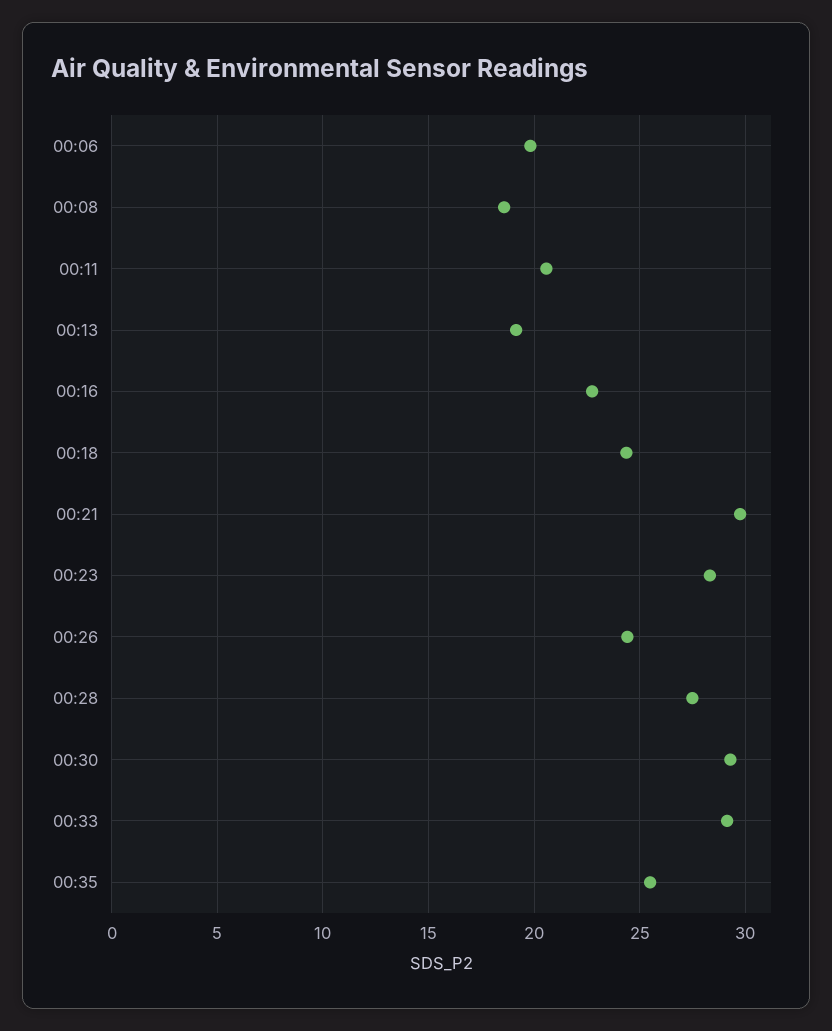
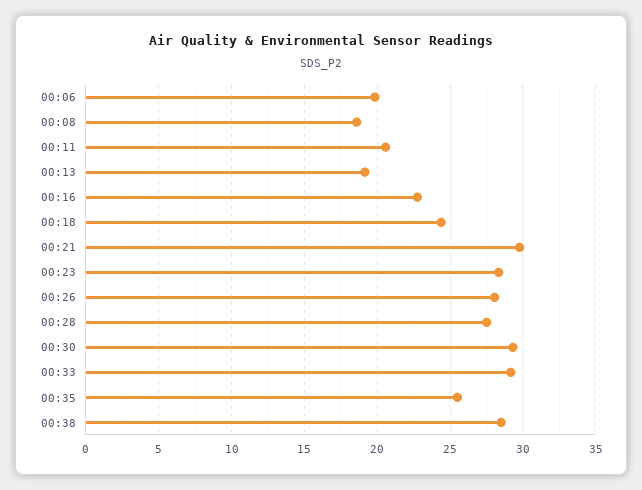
00:26: 24.5 -> 28
00:38: none -> 28.5

